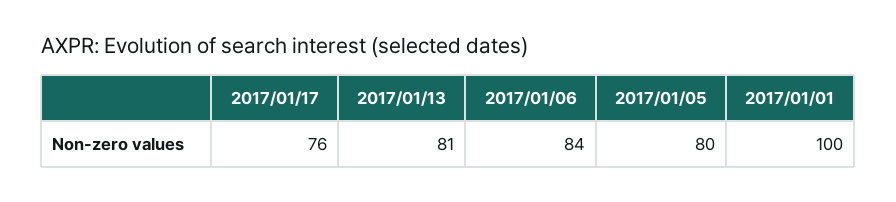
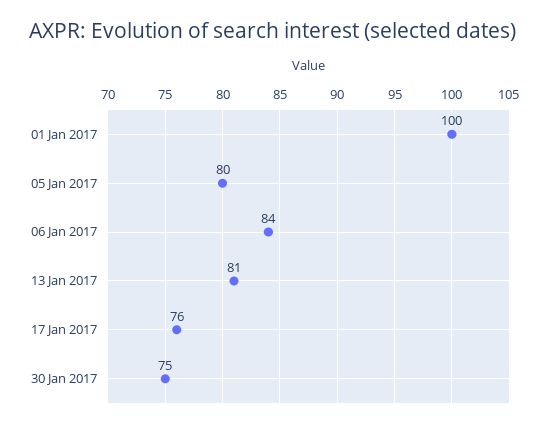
30 Jan 2017: none -> 75

